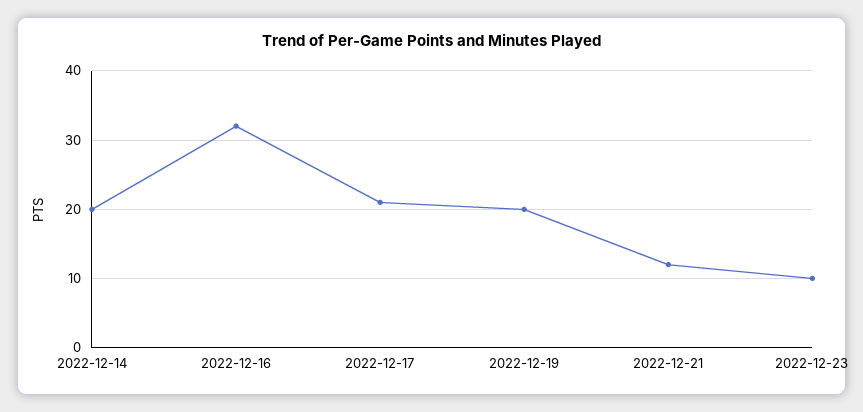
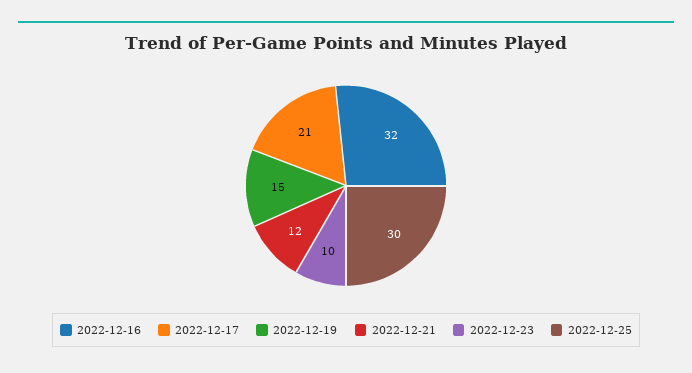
2022-12-14: 20 -> none
2022-12-19: 20 -> 15
2022-12-25: none -> 30

